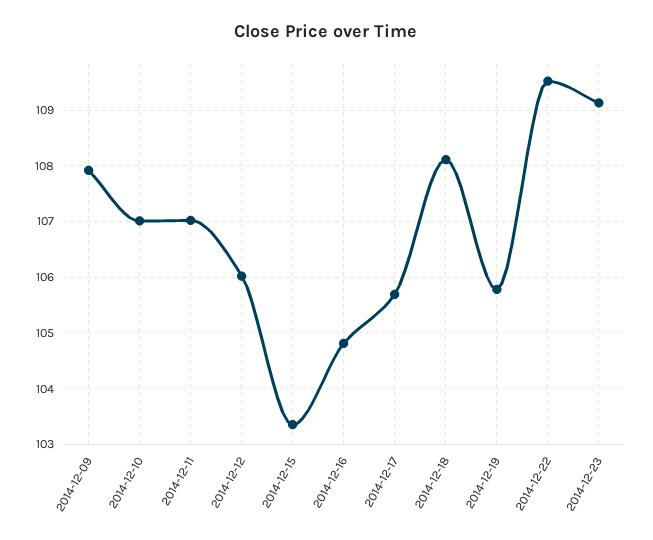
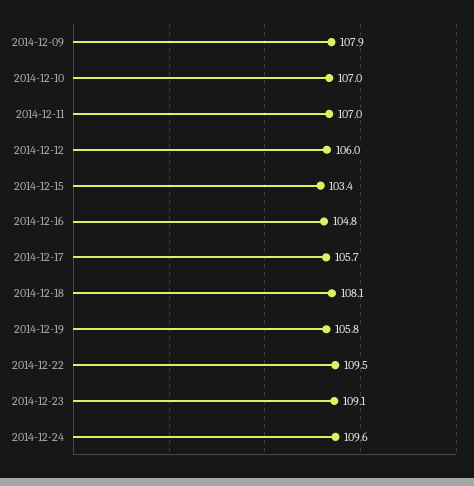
2014-12-24: none -> 109.6

